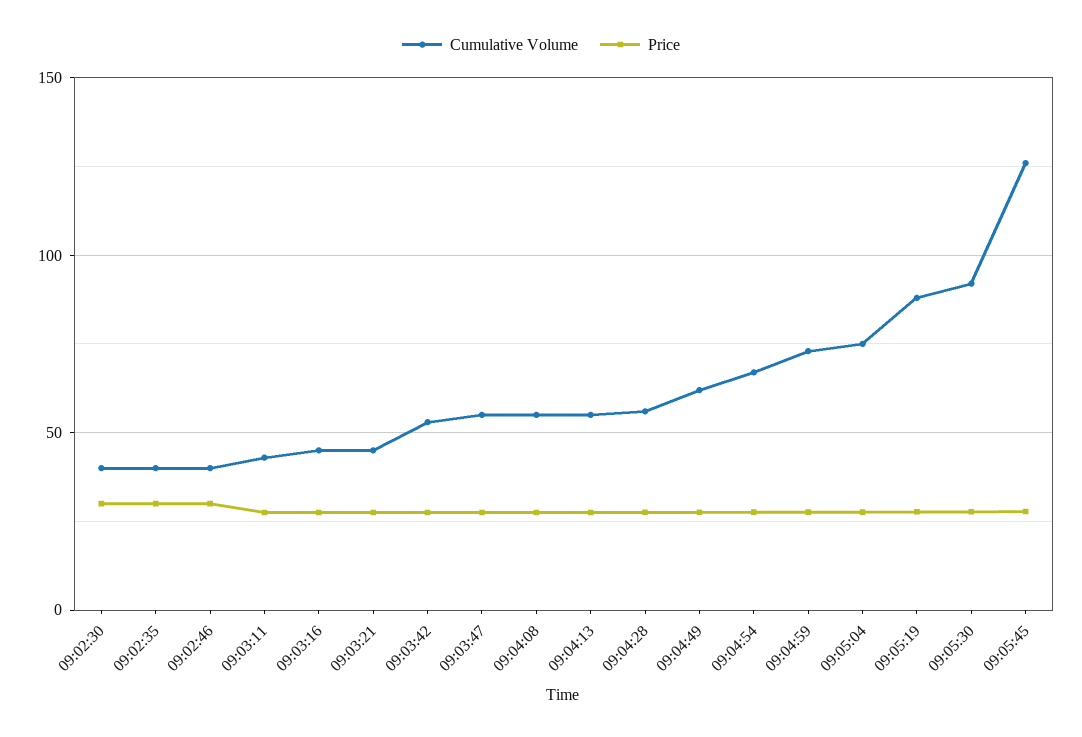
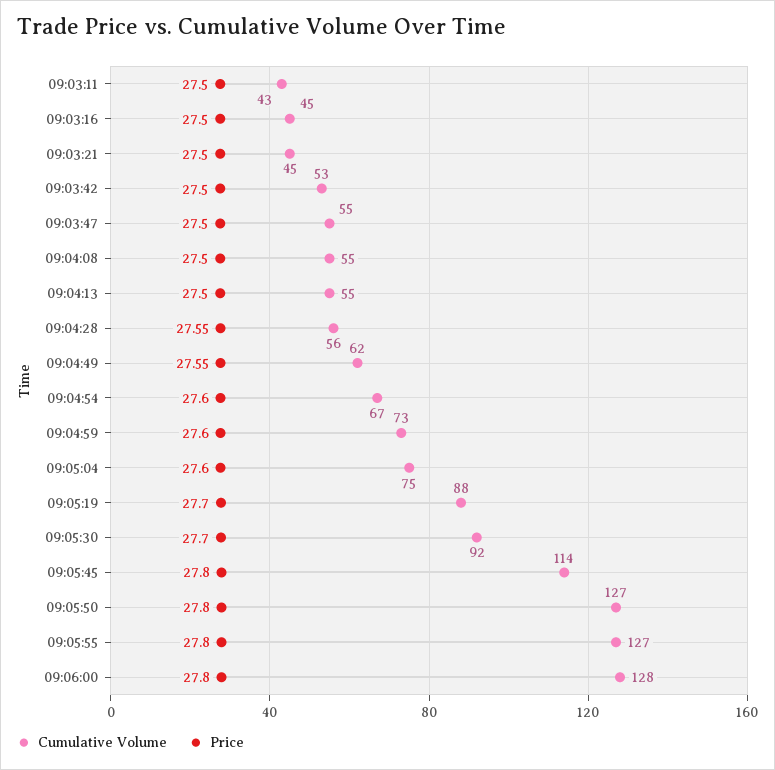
Cumulative Volume, 09:02:30: 40 -> none
Price, 09:02:30: 30 -> none
Cumulative Volume, 09:02:35: 40 -> none
Price, 09:02:35: 30 -> none
Cumulative Volume, 09:02:46: 40 -> none
Price, 09:02:46: 30 -> none
Cumulative Volume, 09:05:45: 125 -> 114
Cumulative Volume, 09:05:50: none -> 127
Price, 09:05:50: none -> 27.8
Cumulative Volume, 09:05:55: none -> 127
Price, 09:05:55: none -> 27.8
Cumulative Volume, 09:06:00: none -> 128
Price, 09:06:00: none -> 27.8

